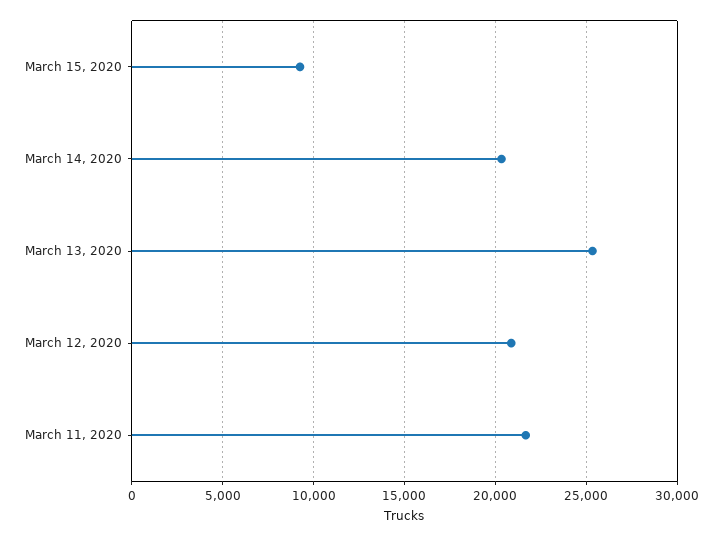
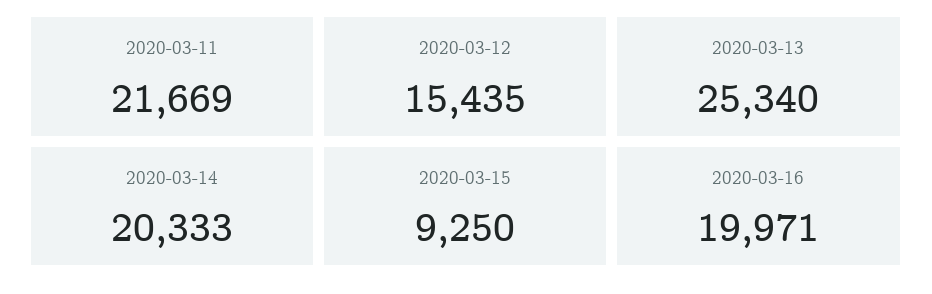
March 12, 2020: 21000 -> 15435
2020-03-16: none -> 19971

